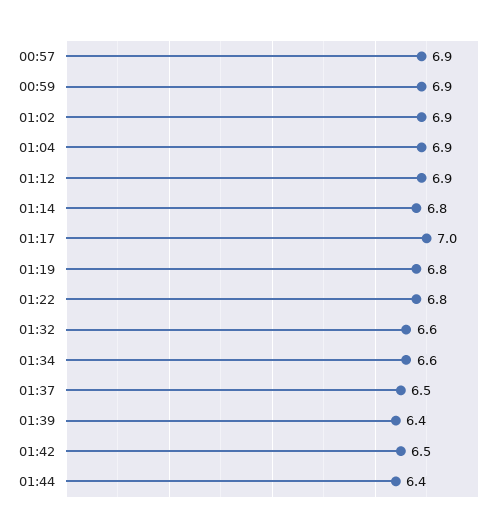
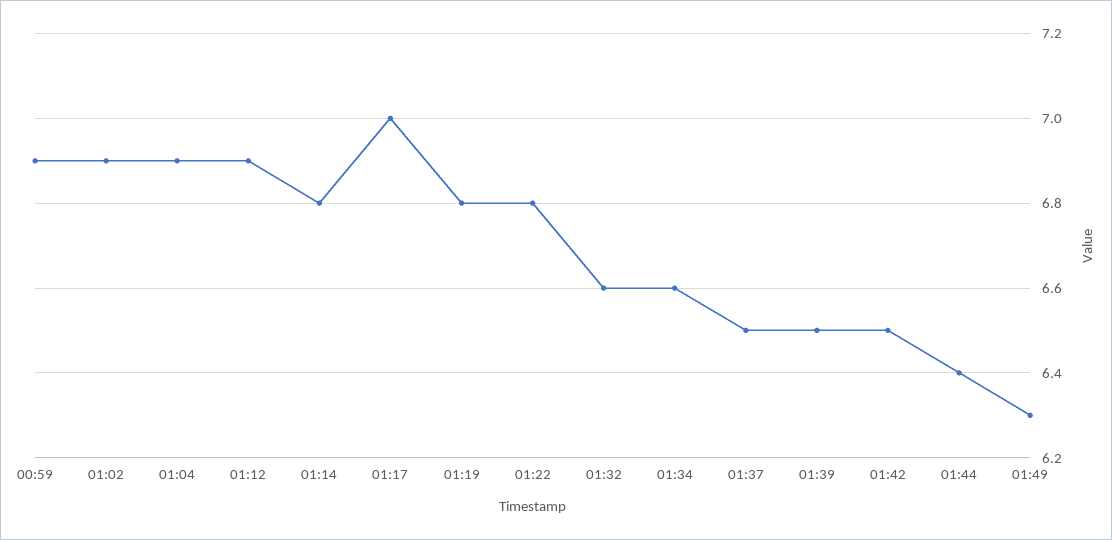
00:57: 6.9 -> none
01:39: 6.4 -> 6.5
01:49: none -> 6.3

